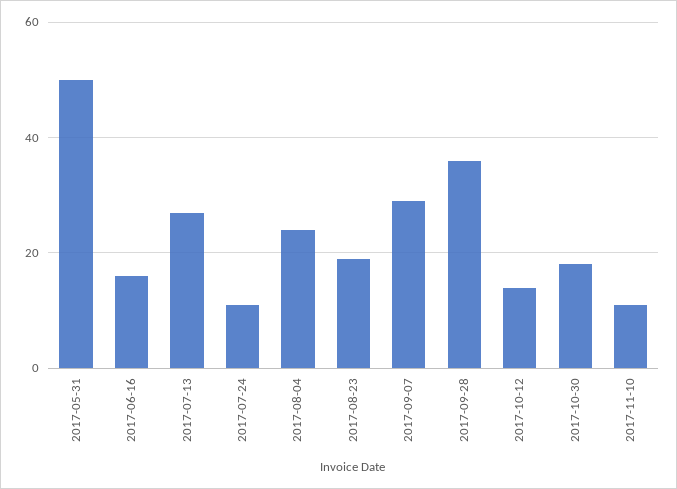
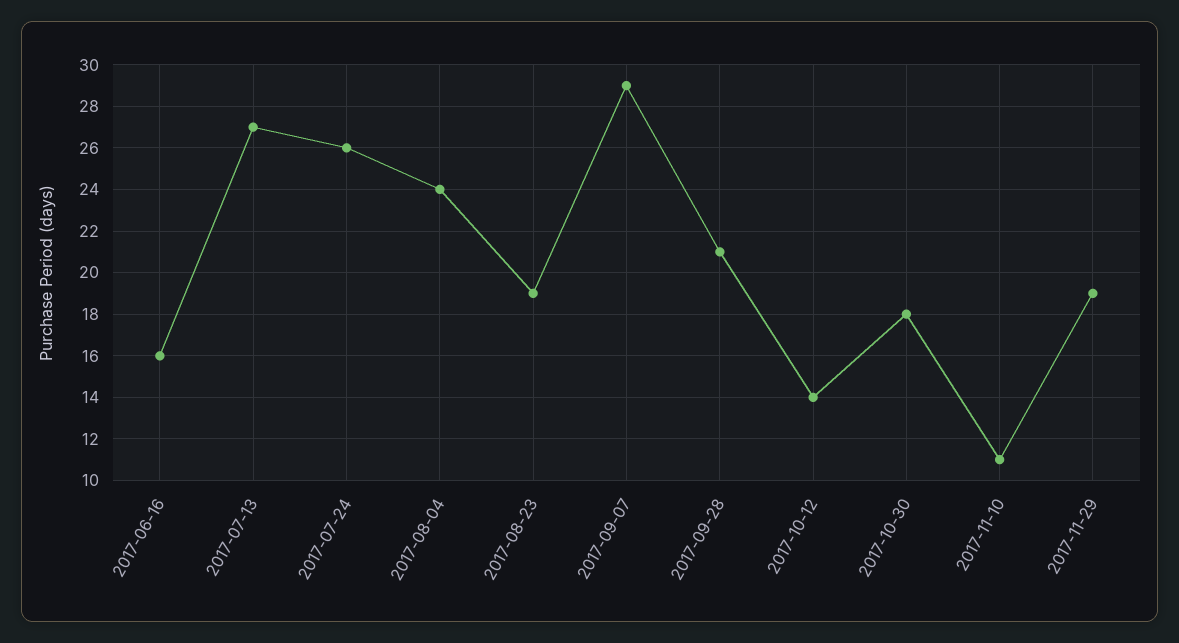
2017-05-31: 50 -> none
2017-07-24: 10 -> 26
2017-09-28: 35 -> 21
2017-11-29: none -> 19

